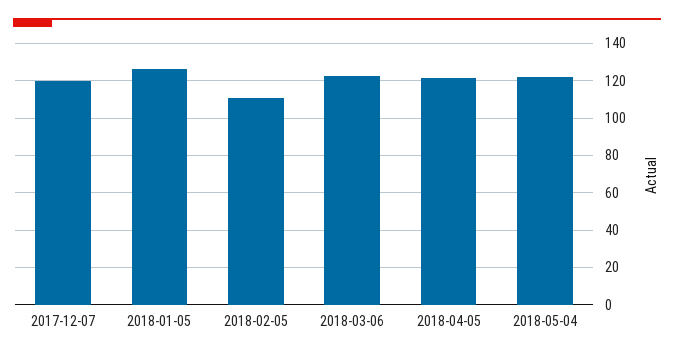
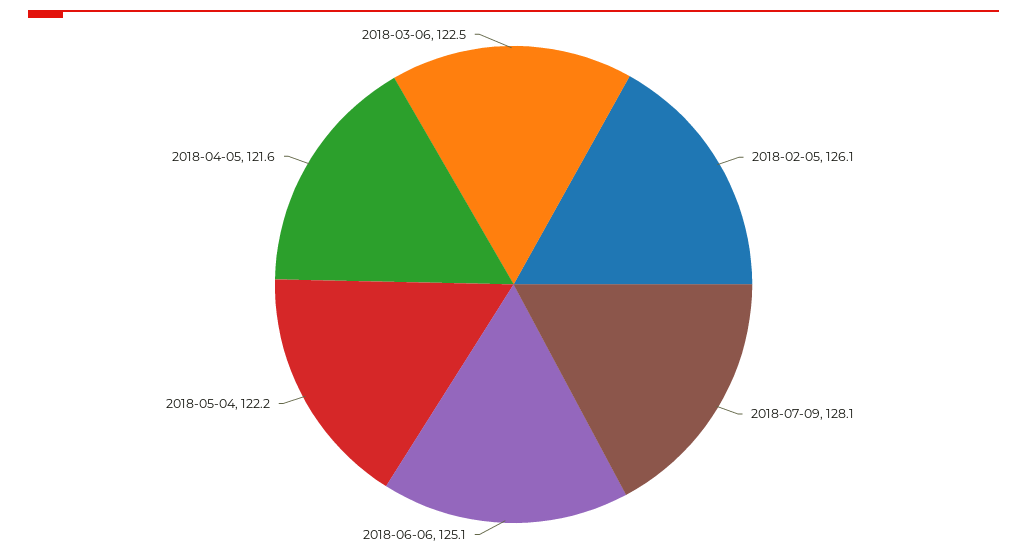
2017-12-07: 120 -> none
2018-01-05: 125 -> none
2018-02-05: 110 -> 126.1
2018-07-09: none -> 128.1
2018-06-06: none -> 125.1

